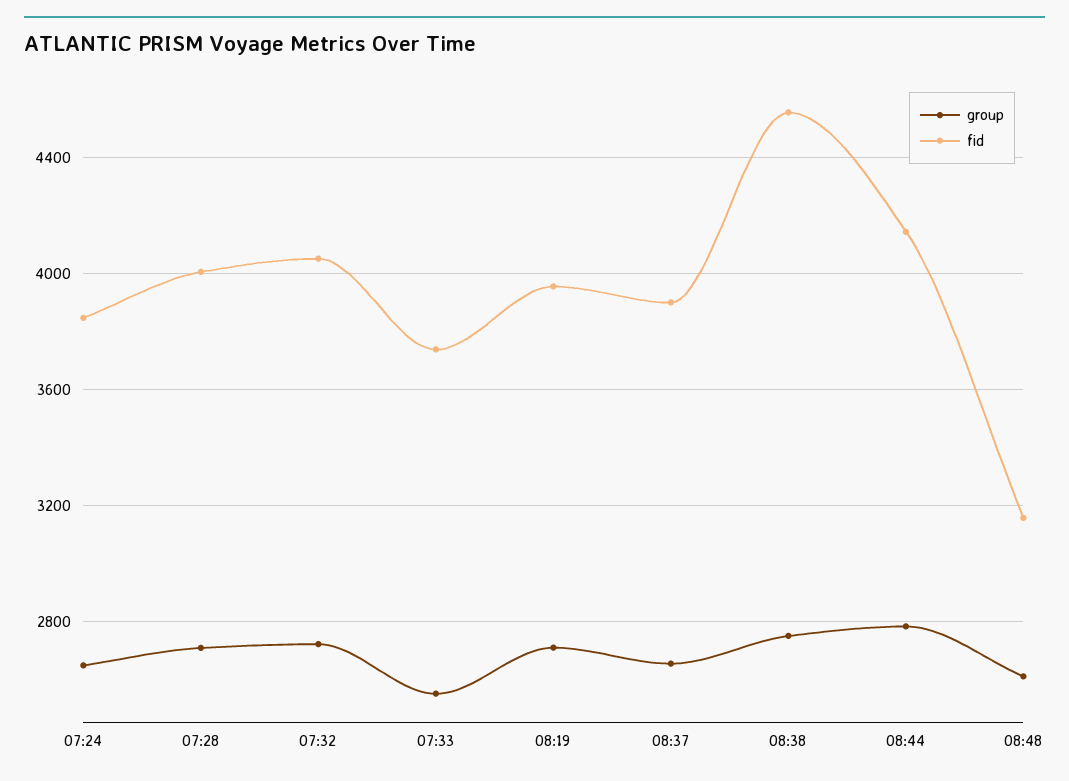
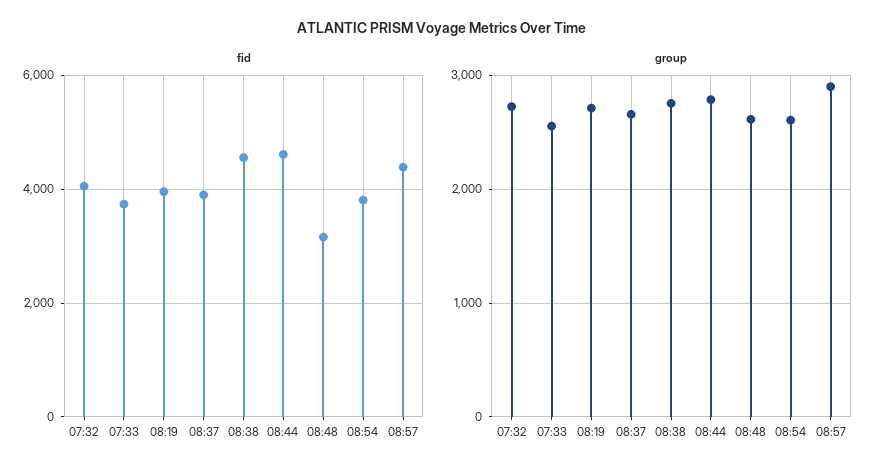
group, 07:24: 2650 -> none
fid, 07:24: 3850 -> none
group, 07:28: 2700 -> none
fid, 07:28: 4000 -> none
fid, 08:44: 4150 -> 4600
fid, 08:54: none -> 3800
fid, 08:57: none -> 4400
group, 08:54: none -> 2600
group, 08:57: none -> 2900

